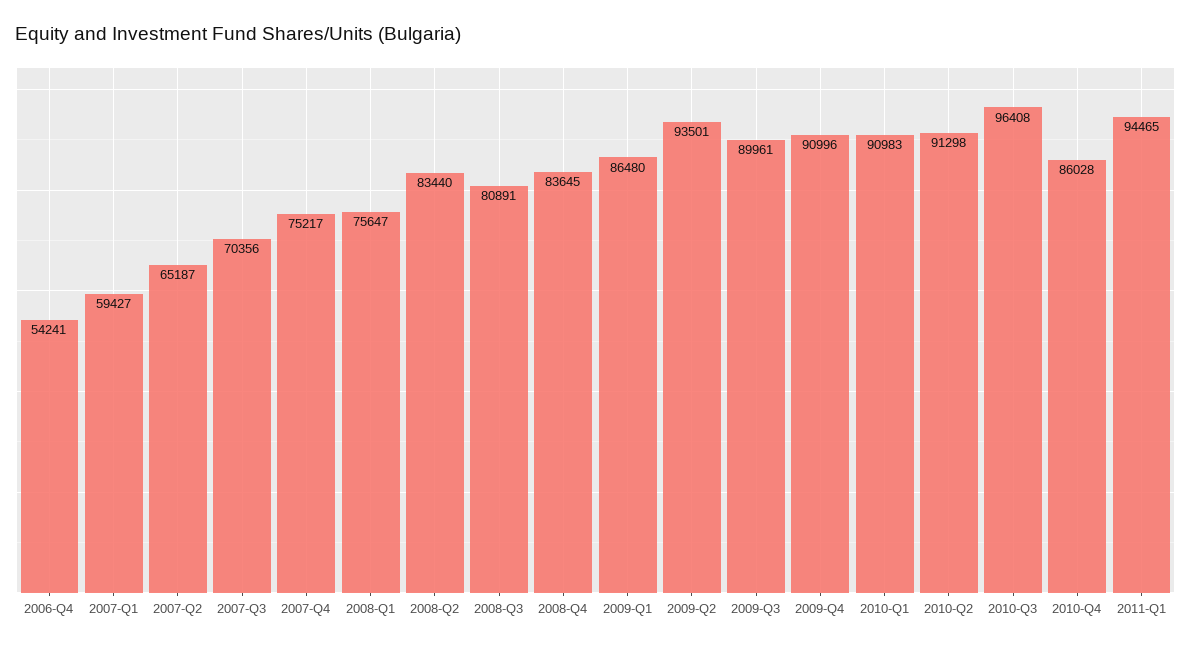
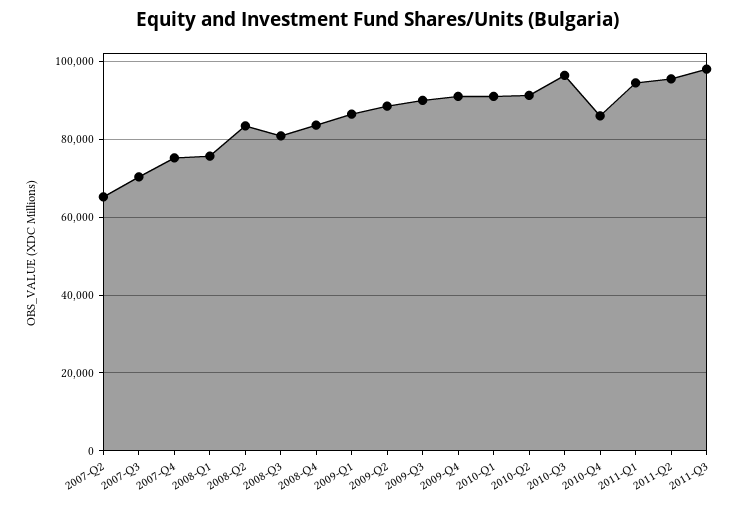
2006-Q4: 54241 -> none
2007-Q1: 59427 -> none
2009-Q2: 93501 -> 88000
2011-Q2: none -> 96000
2011-Q3: none -> 98000

